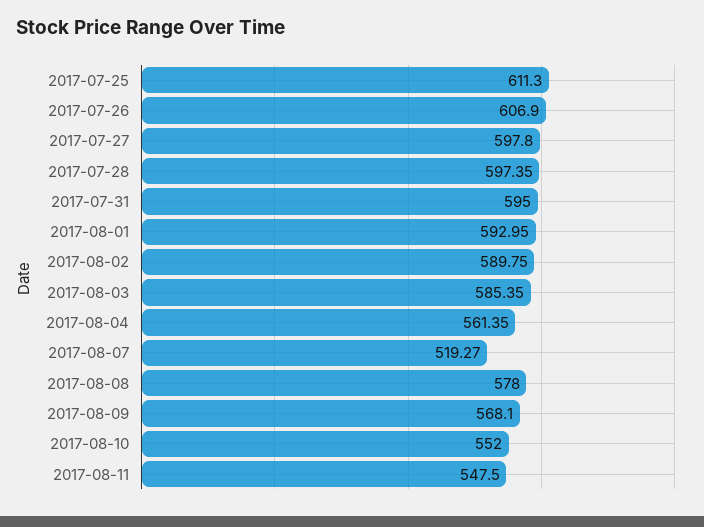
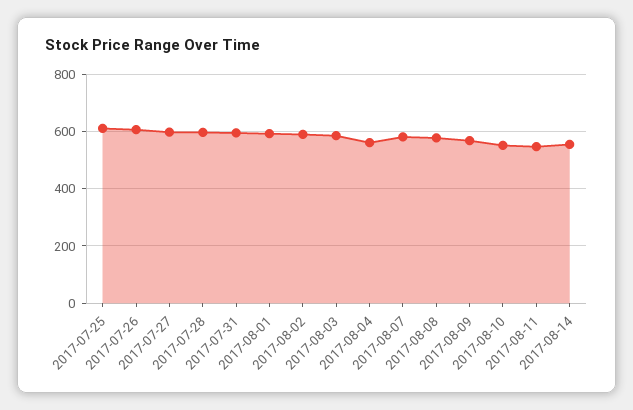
2017-08-07: 519.27 -> 575
2017-08-14: none -> 550

